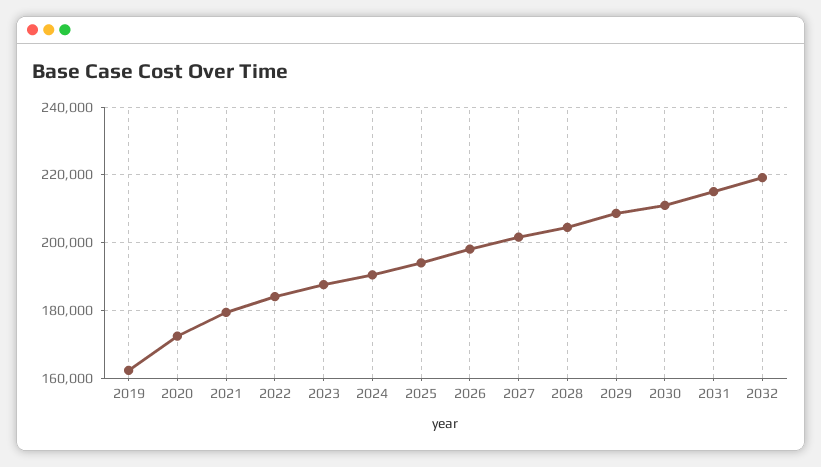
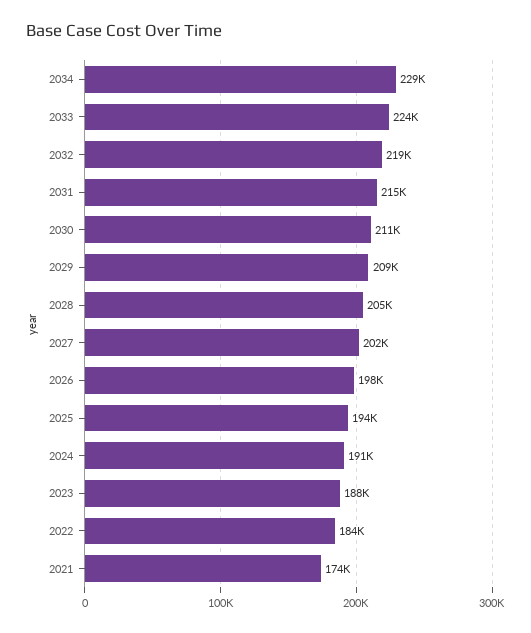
2019: 162000 -> none
2020: 172000 -> none
2021: 180000 -> 174000
2034: none -> 229000
2033: none -> 224000

